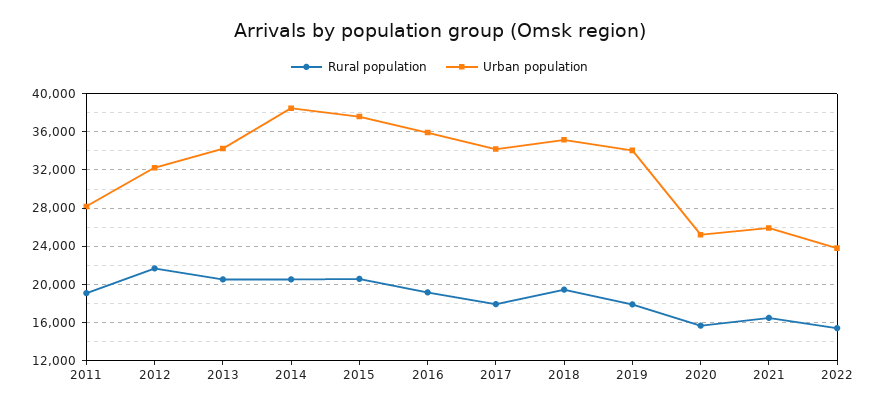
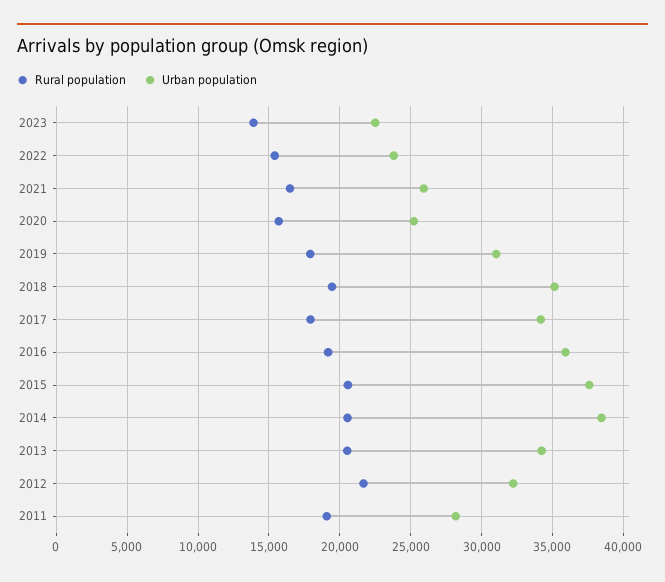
Urban population, 2019: 34000 -> 31000
Rural population, 2023: none -> 14000
Urban population, 2023: none -> 22500

